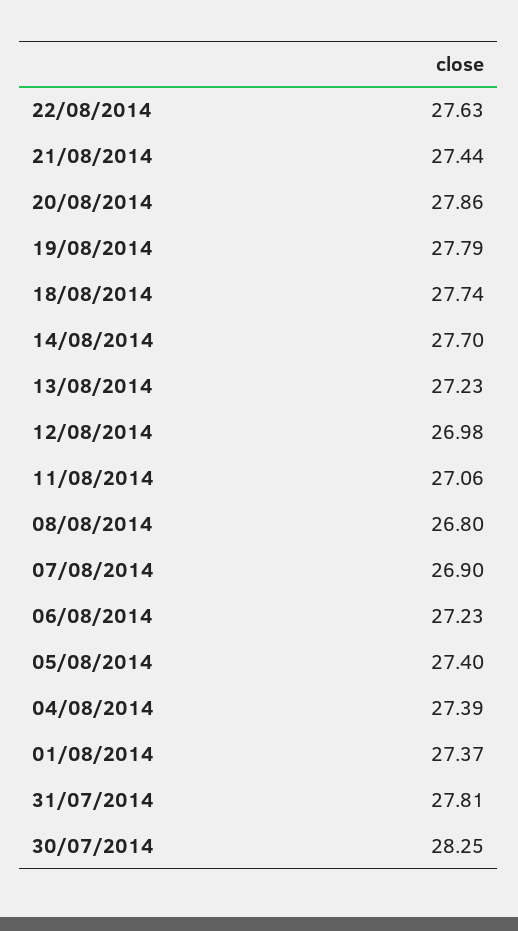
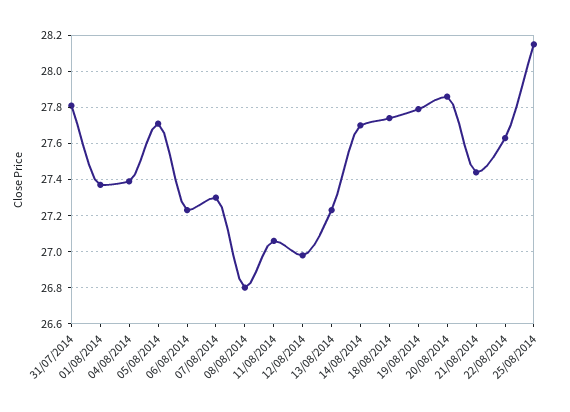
07/08/2014: 26.9 -> 27.3
05/08/2014: 27.4 -> 27.7
30/07/2014: 28.25 -> none
25/08/2014: none -> 28.15

